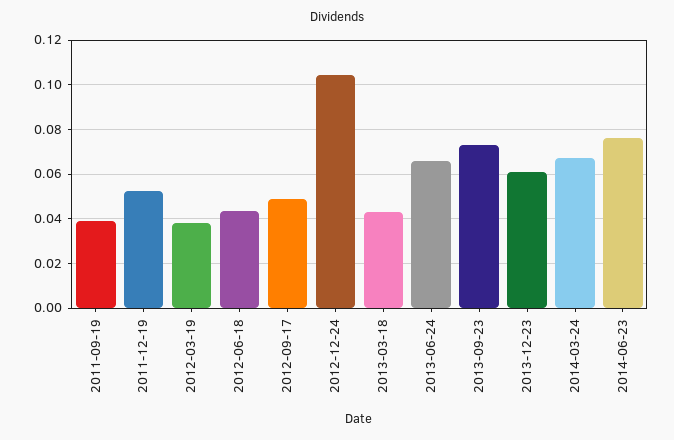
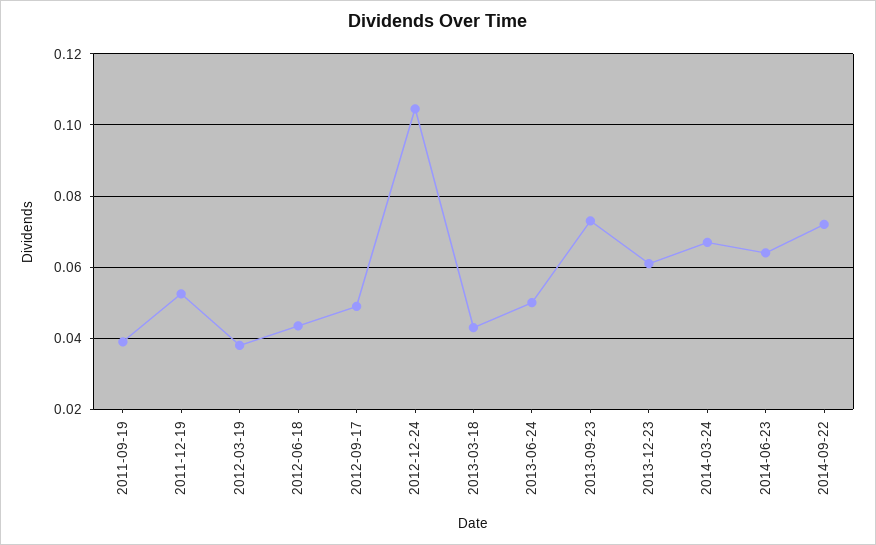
2013-06-24: 0.065 -> 0.05
2014-06-23: 0.075 -> 0.064
2014-09-22: none -> 0.072

